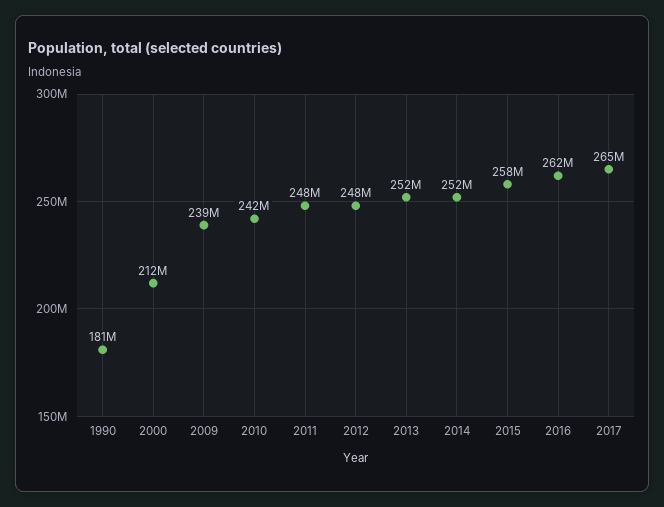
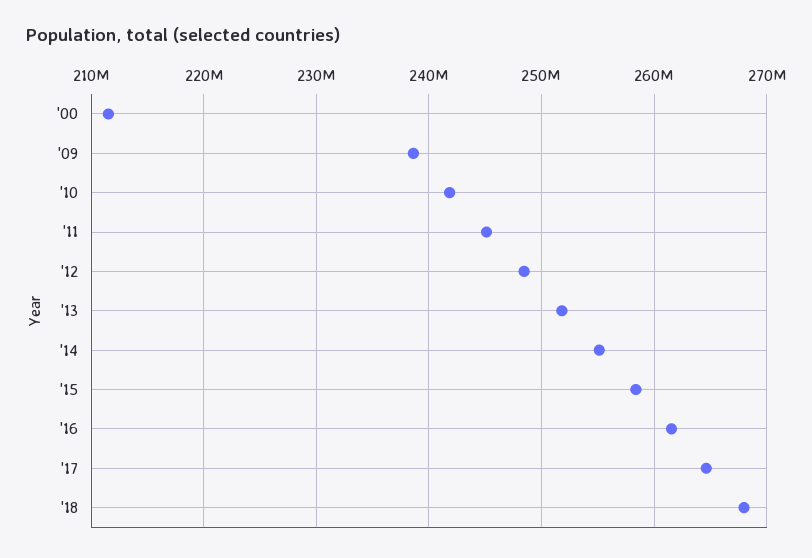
1990: 181000000 -> none
2011: 248000000 -> 245000000
2014: 252000000 -> 255000000
'18: none -> 268000000

